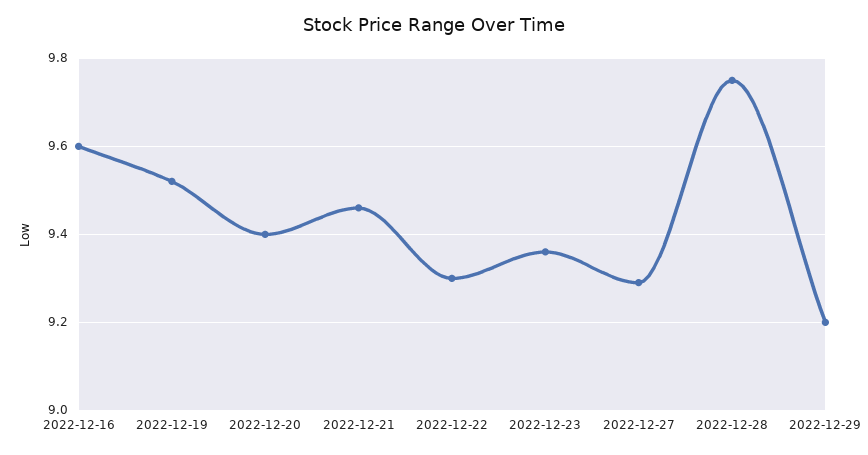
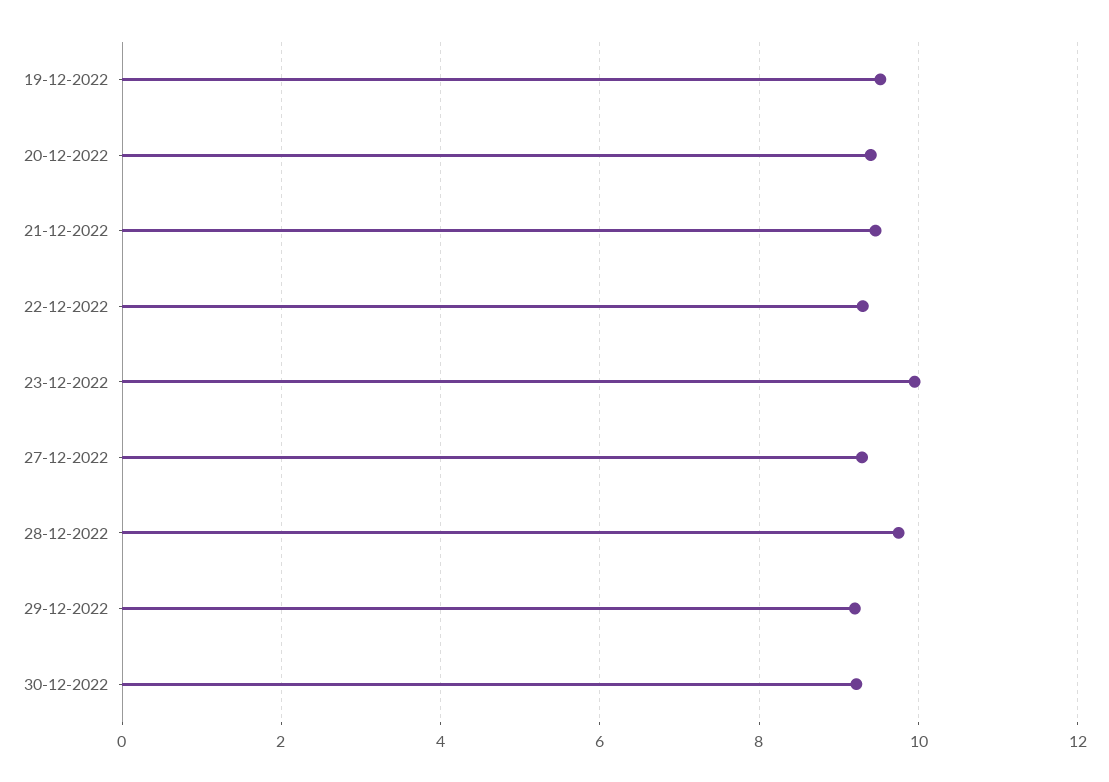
2022-12-16: 9.6 -> none
2022-12-23: 9.35 -> 10
30-12-2022: none -> 9.2

